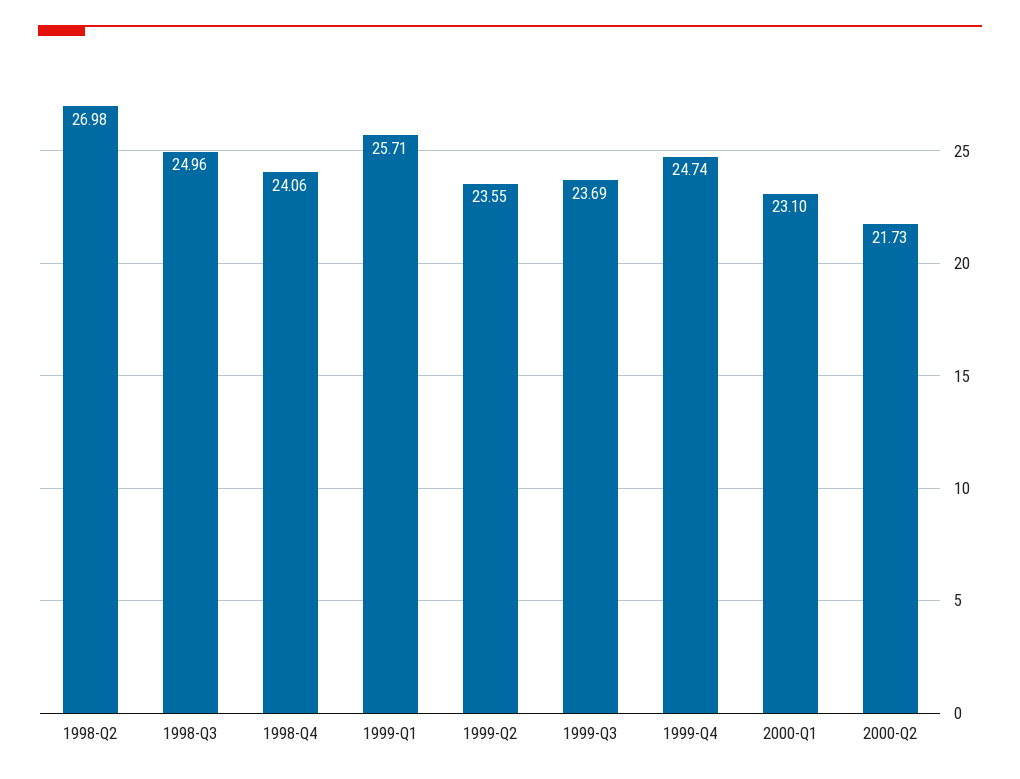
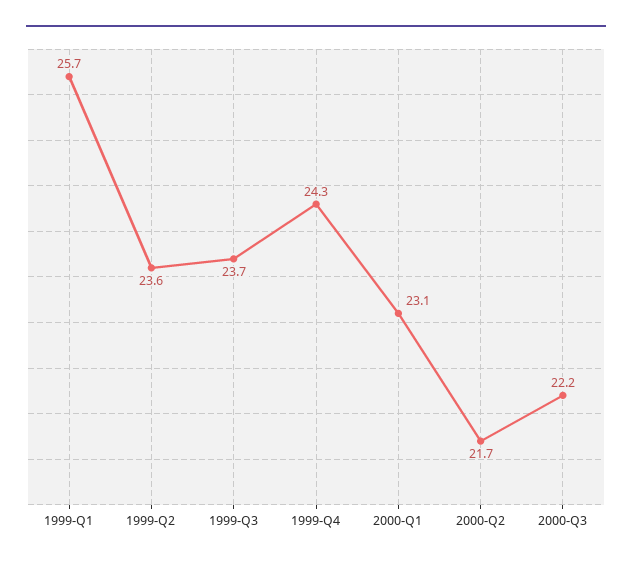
1998-Q2: 26.98 -> none
1998-Q3: 24.96 -> none
1998-Q4: 24.06 -> none
1999-Q4: 24.74 -> 24.3
2000-Q3: none -> 22.2

